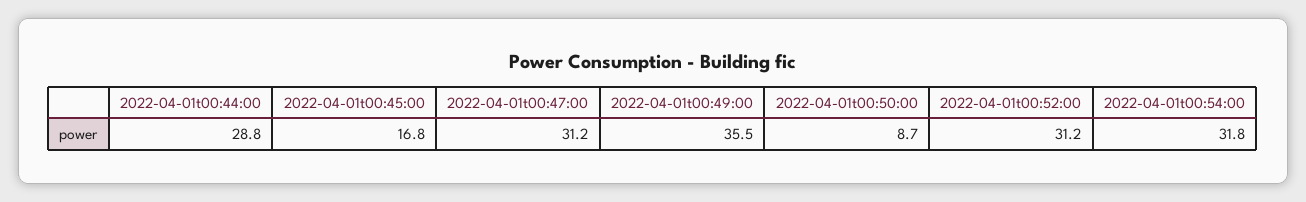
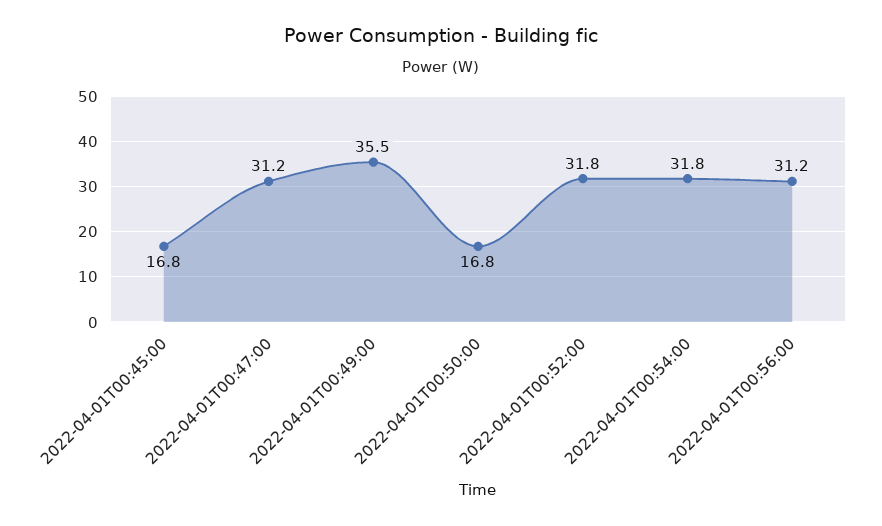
2022-04-01t00:44:00: 28.8 -> none
2022-04-01t00:50:00: 8.7 -> 16.8
2022-04-01t00:52:00: 31.2 -> 31.8
2022-04-01T00:56:00: none -> 31.2

